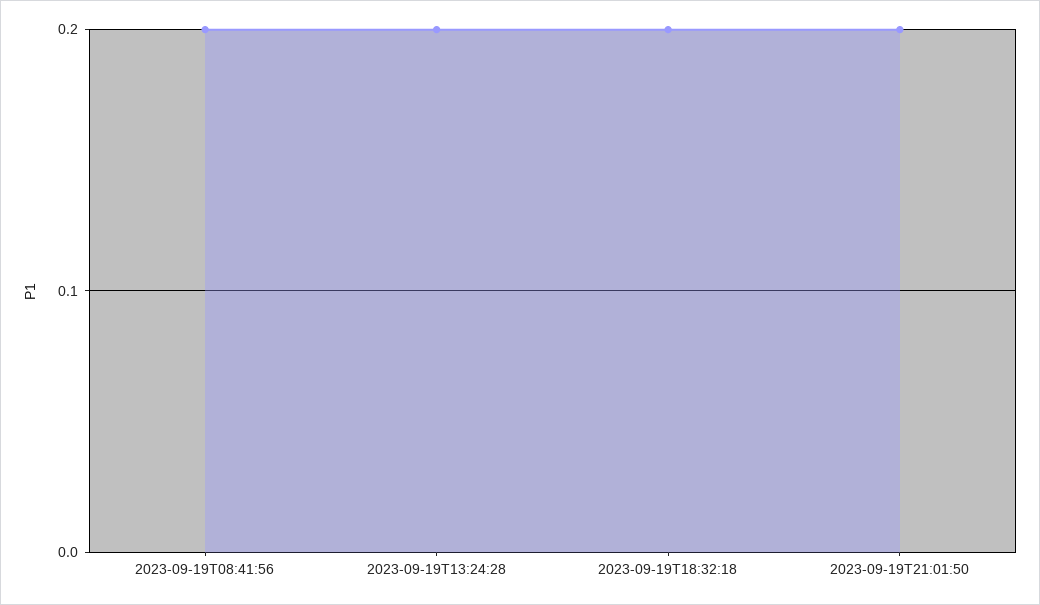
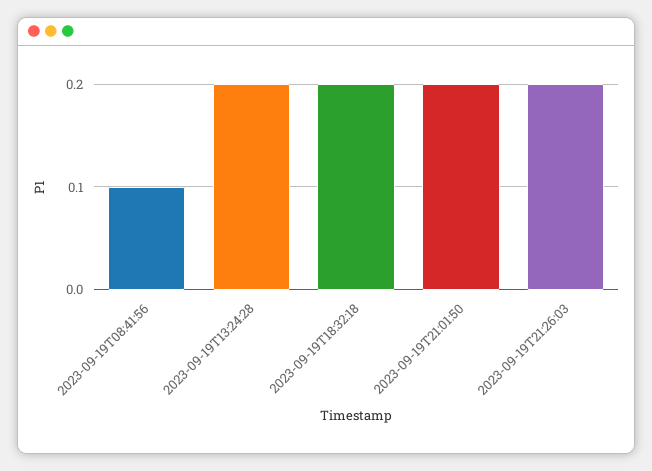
2023-09-19T08:41:56: 0.2 -> 0.1
2023-09-19T21:26:03: none -> 0.2

